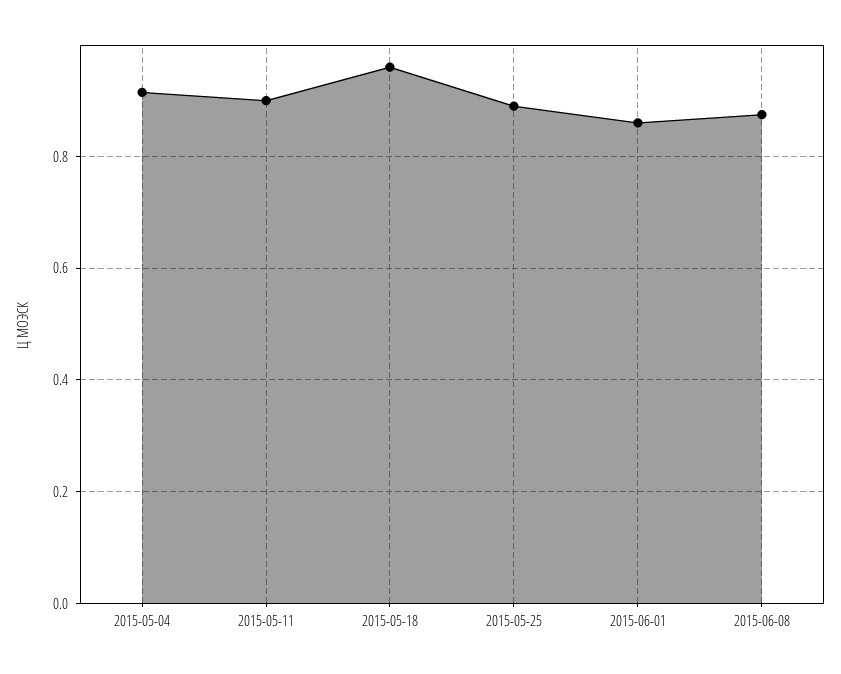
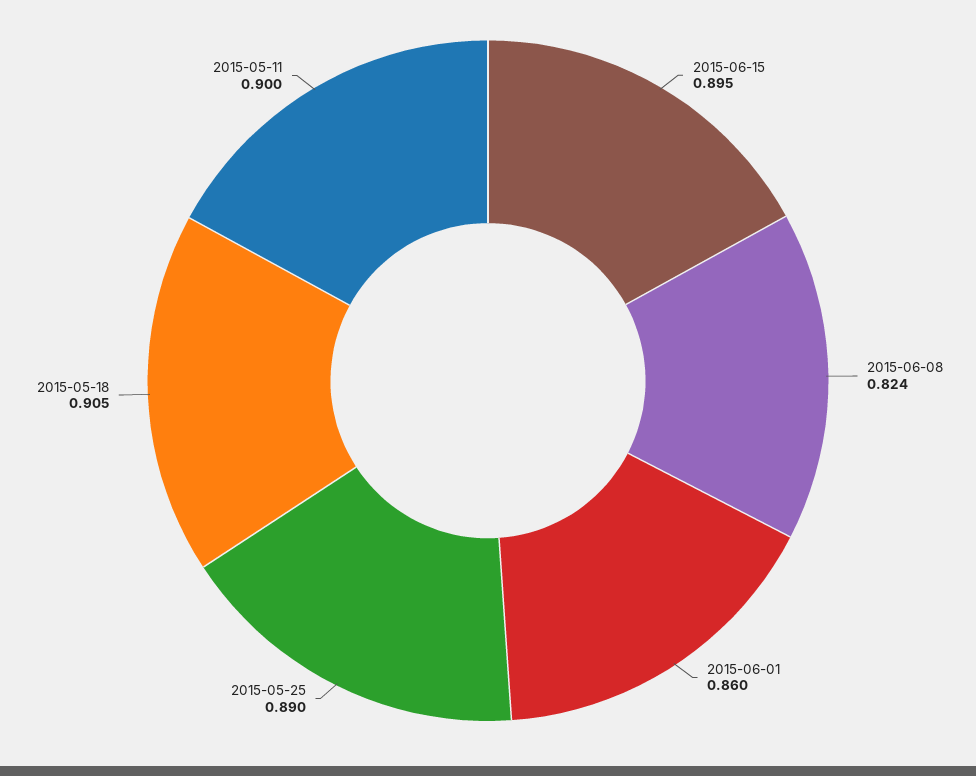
2015-05-04: 0.92 -> none
2015-05-18: 0.96 -> 0.905
2015-06-08: 0.88 -> 0.824
2015-06-15: none -> 0.895

